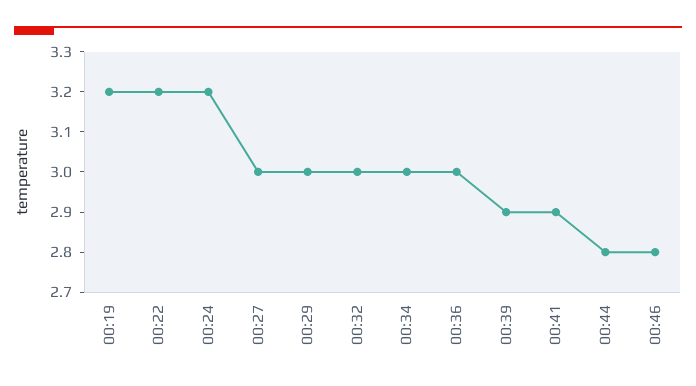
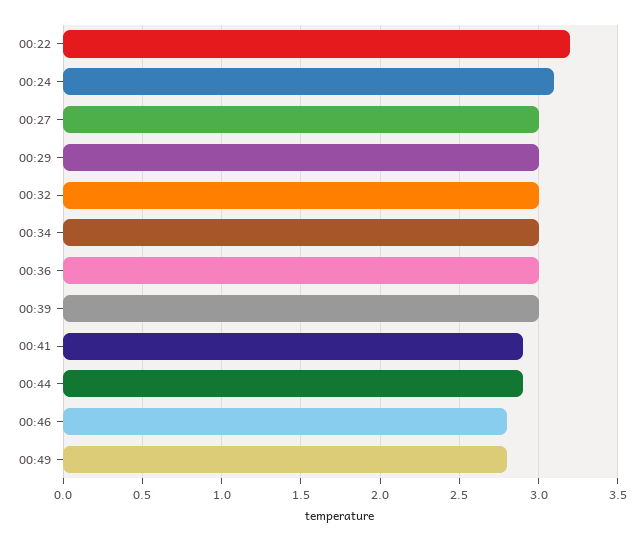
00:19: 3.2 -> none
00:24: 3.2 -> 3.1
00:39: 2.9 -> 3
00:44: 2.8 -> 2.9
00:49: none -> 2.8

